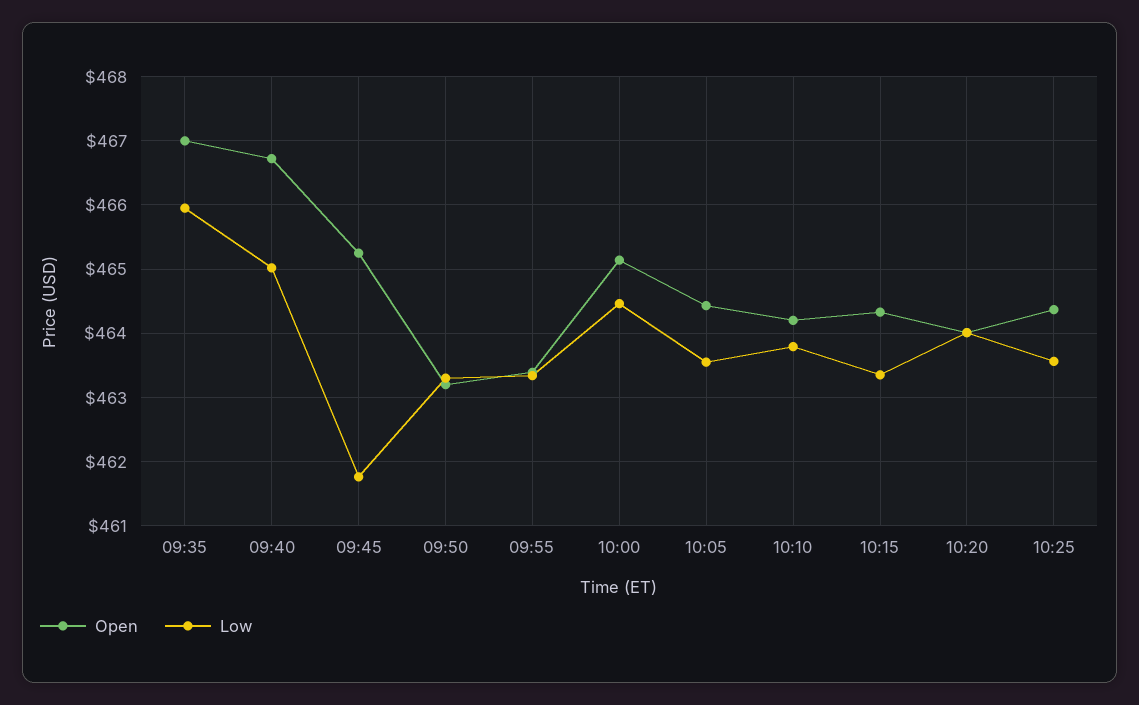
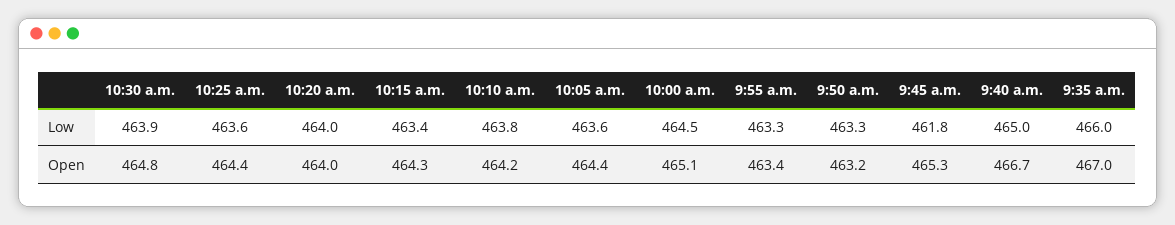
Low, 10:30 a.m.: none -> 463.9
Open, 10:30 a.m.: none -> 464.8

